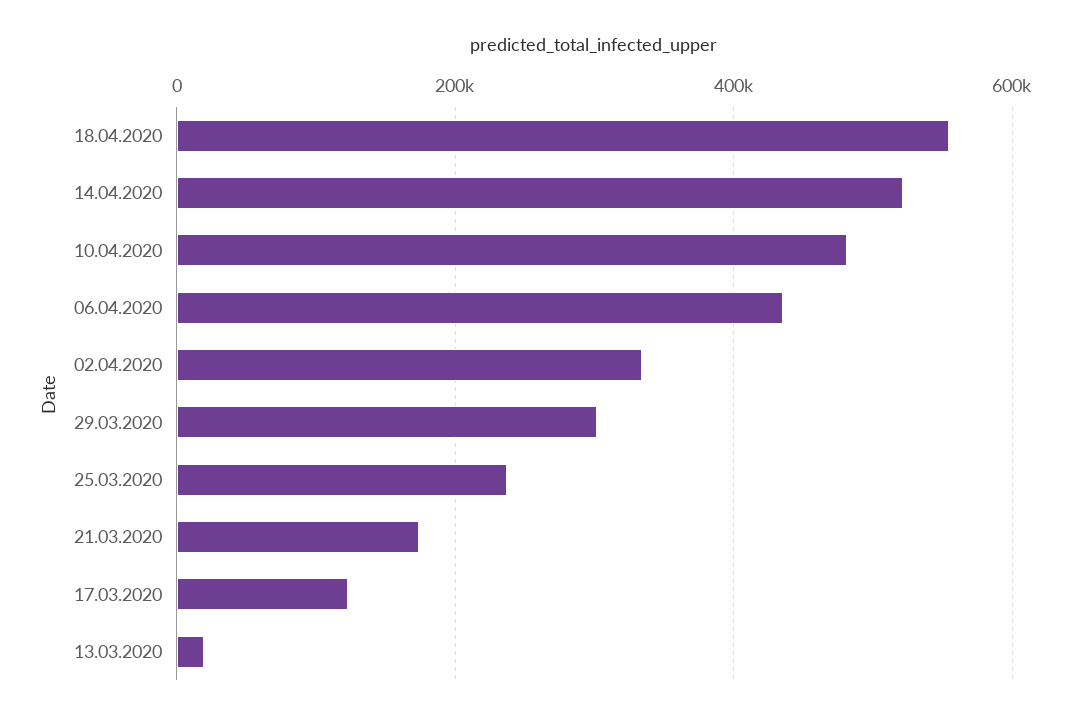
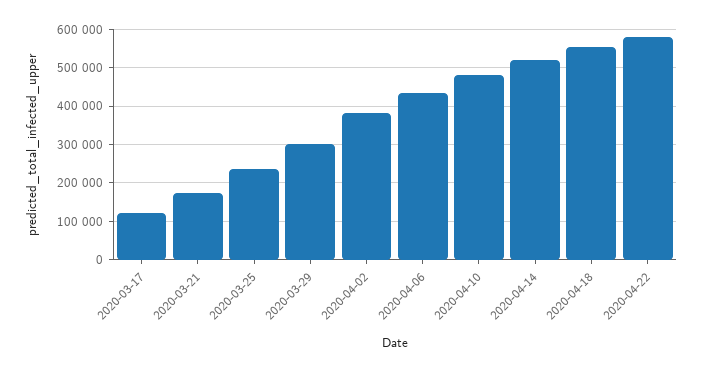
02.04.2020: 340000 -> 380000
13.03.2020: 20000 -> none
2020-04-22: none -> 580000

